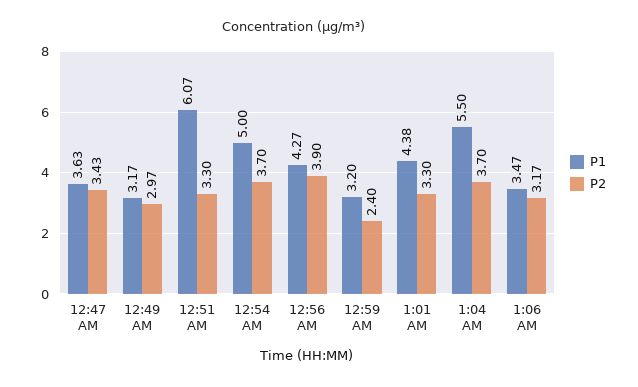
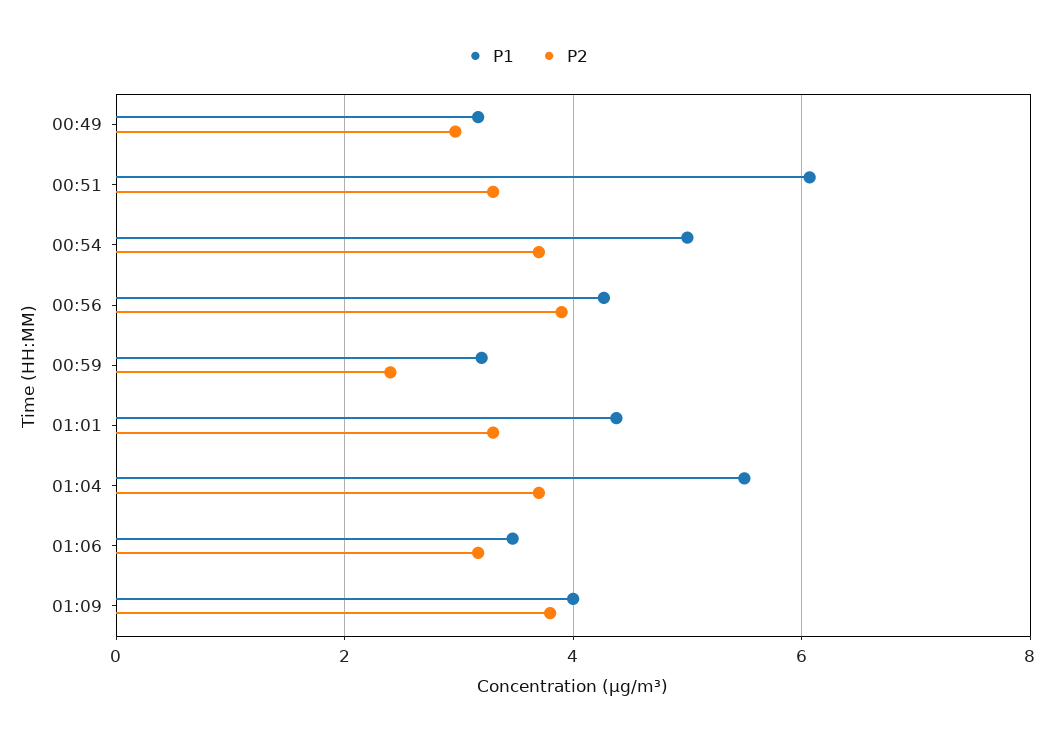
P1, 12:47 AM: 3.63 -> none
P2, 12:47 AM: 3.43 -> none
P1, 01:09: none -> 4
P2, 01:09: none -> 3.8

